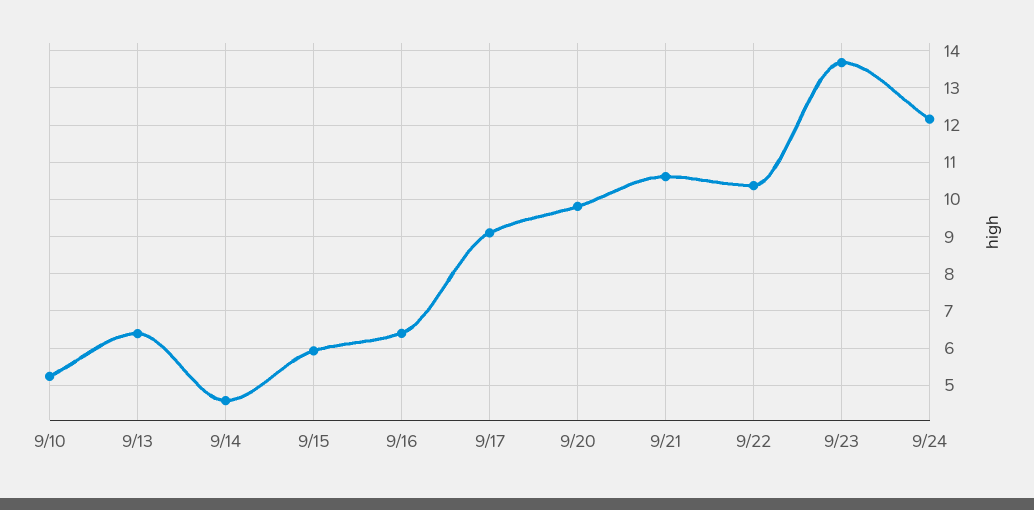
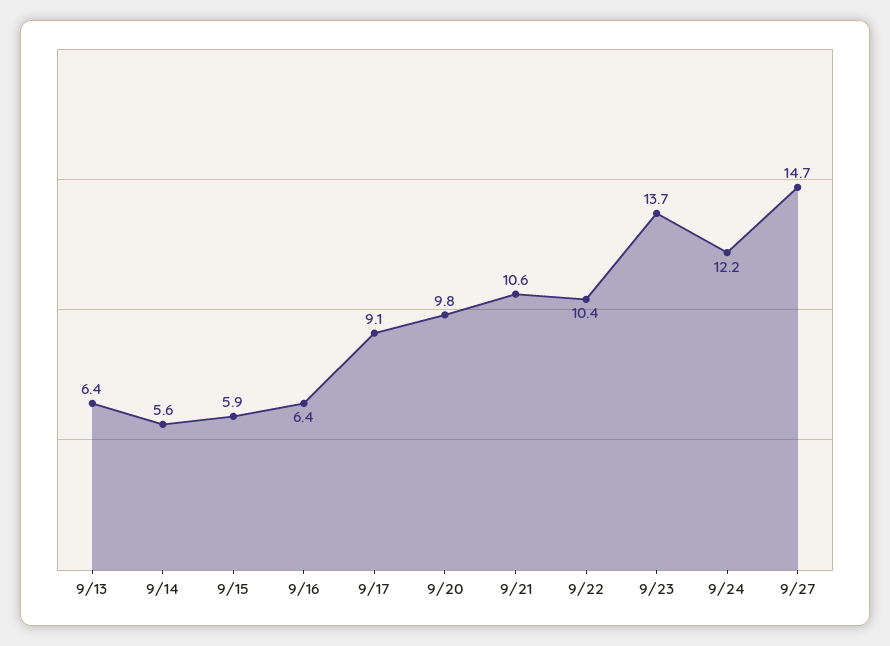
9/10: 5.2 -> none
9/14: 4.6 -> 5.6
9/27: none -> 14.7

